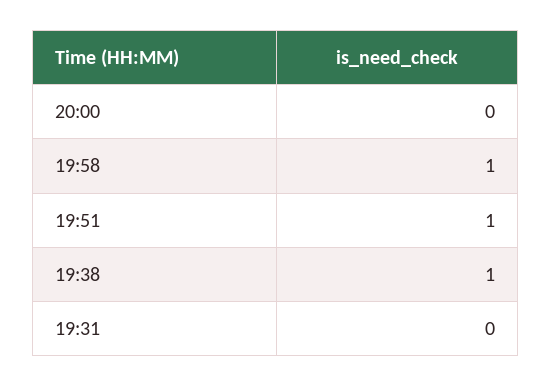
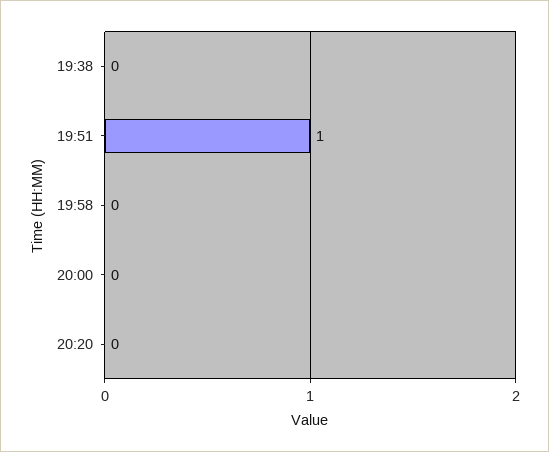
19:58: 1 -> 0
19:38: 1 -> 0
19:31: 0 -> none
20:20: none -> 0

